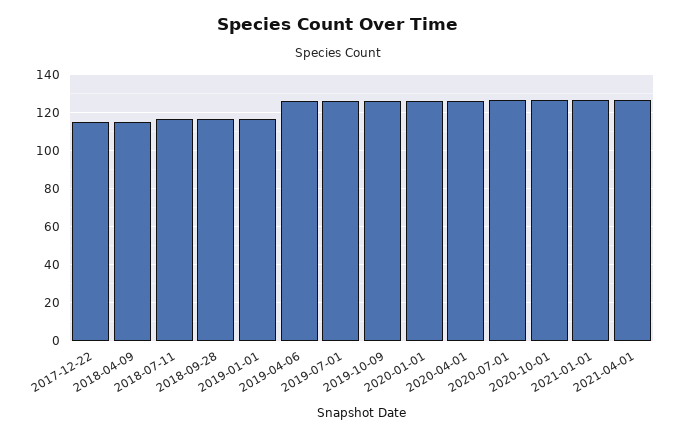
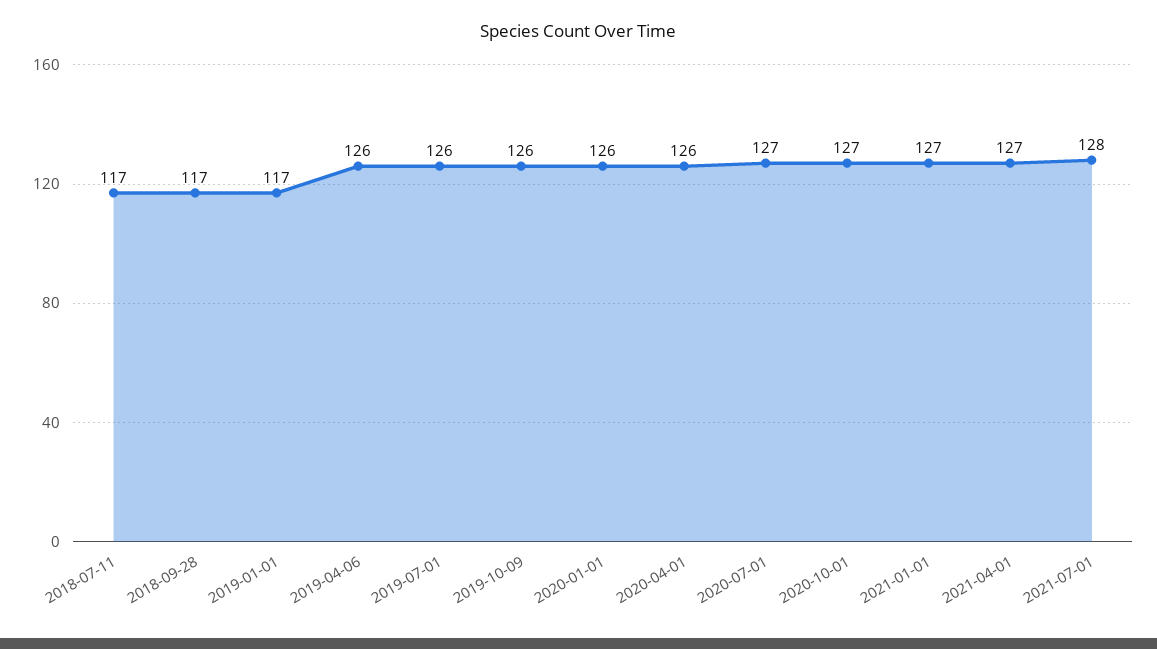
2017-12-22: 115 -> none
2018-04-09: 115 -> none
2021-07-01: none -> 128

